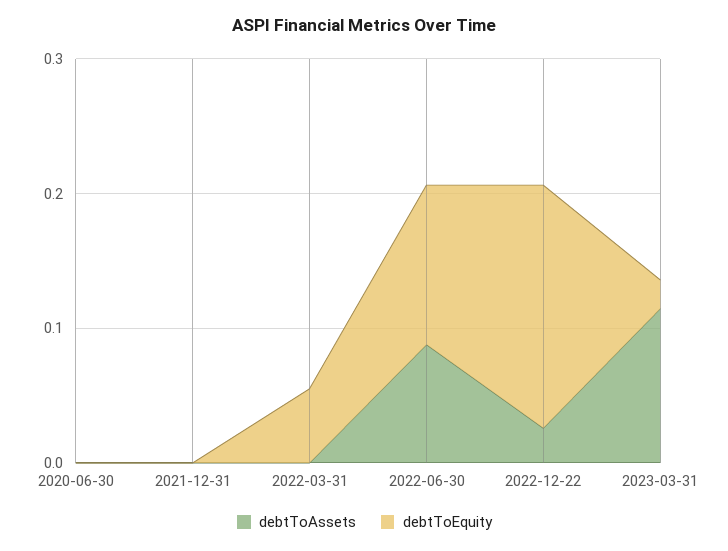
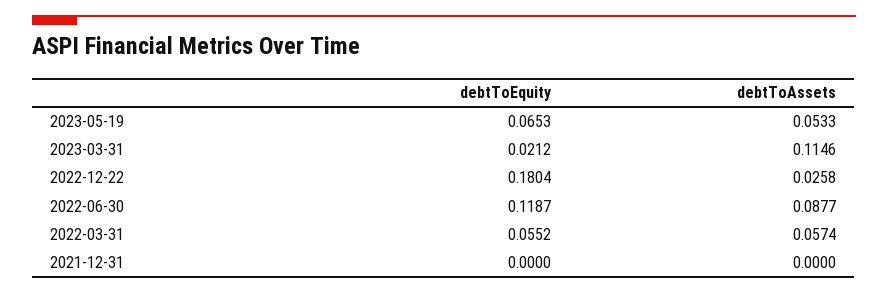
debtToAssets, 2020-06-30: 0 -> none
debtToEquity, 2020-06-30: 0 -> none
debtToAssets, 2022-03-31: 0 -> 0.0574
debtToEquity, 2023-05-19: none -> 0.0653
debtToAssets, 2023-05-19: none -> 0.0533

